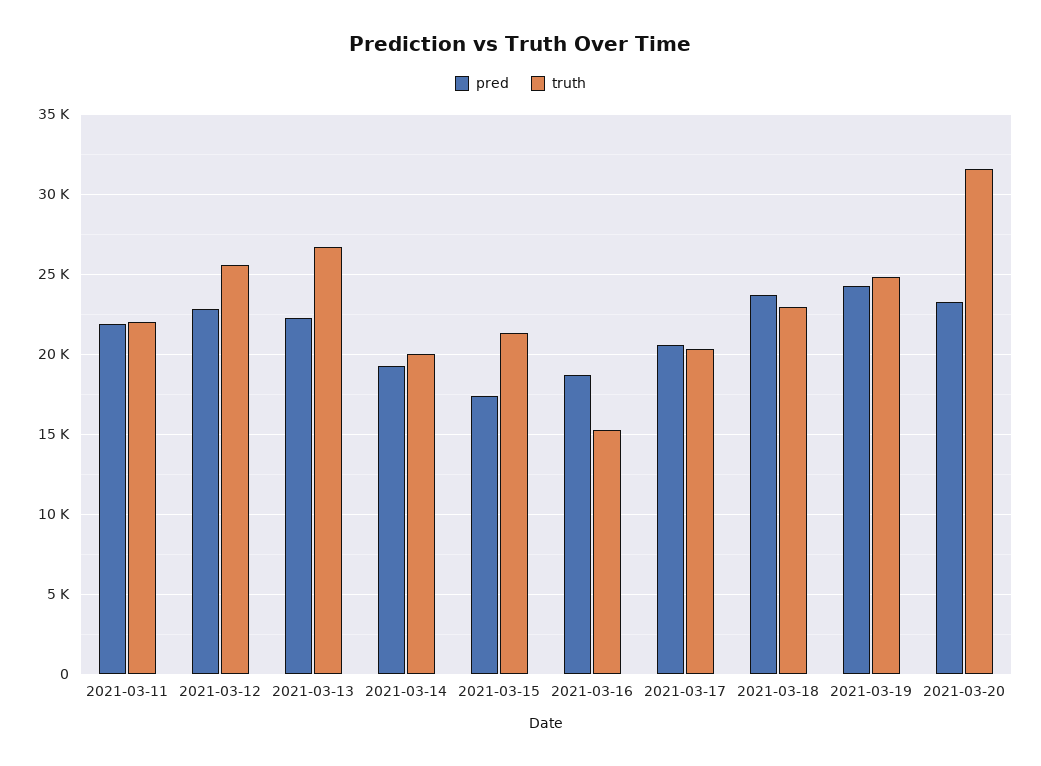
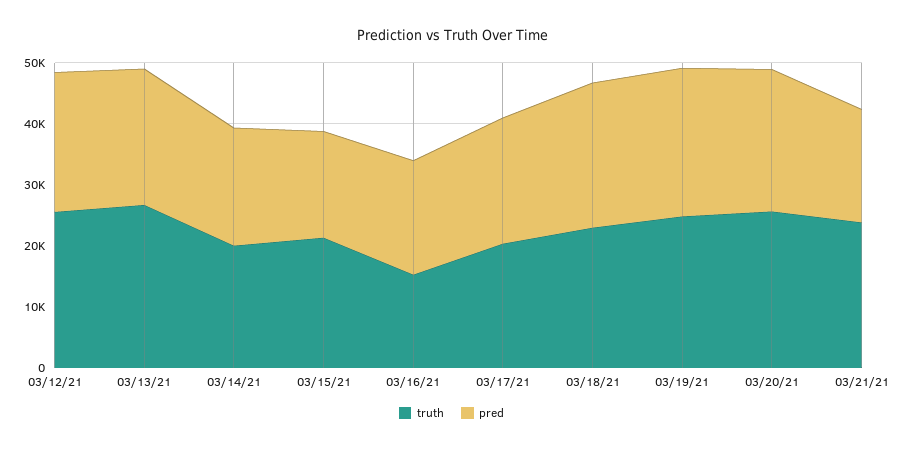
pred, 2021-03-11: 22000 -> none
truth, 2021-03-11: 22000 -> none
truth, 2021-03-20: 31500 -> 26000
truth, 03/21/21: none -> 24000
pred, 03/21/21: none -> 18000

